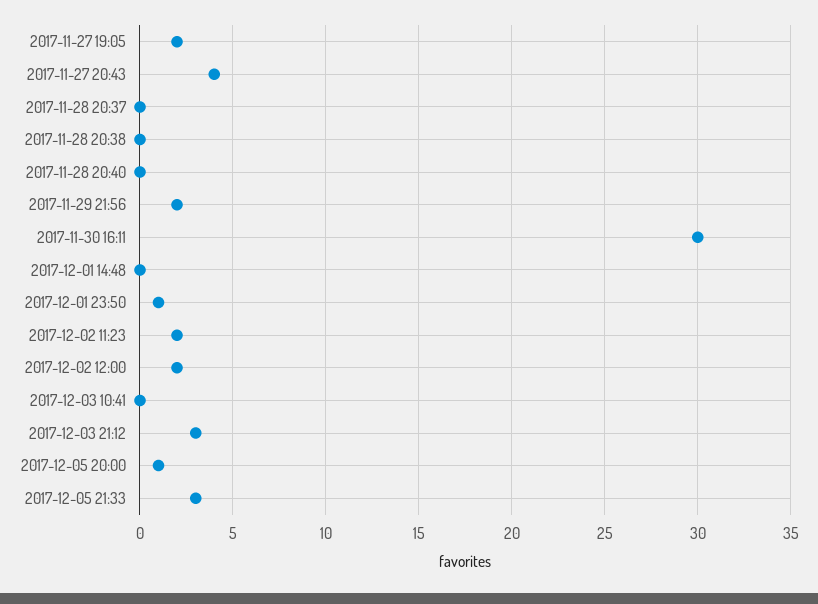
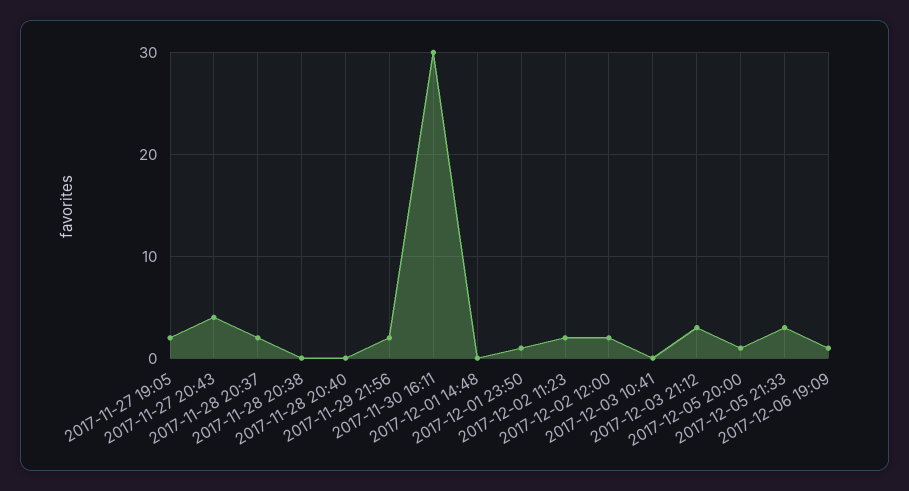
2017-11-28 20:37: 0 -> 2
2017-12-06 19:09: none -> 1

